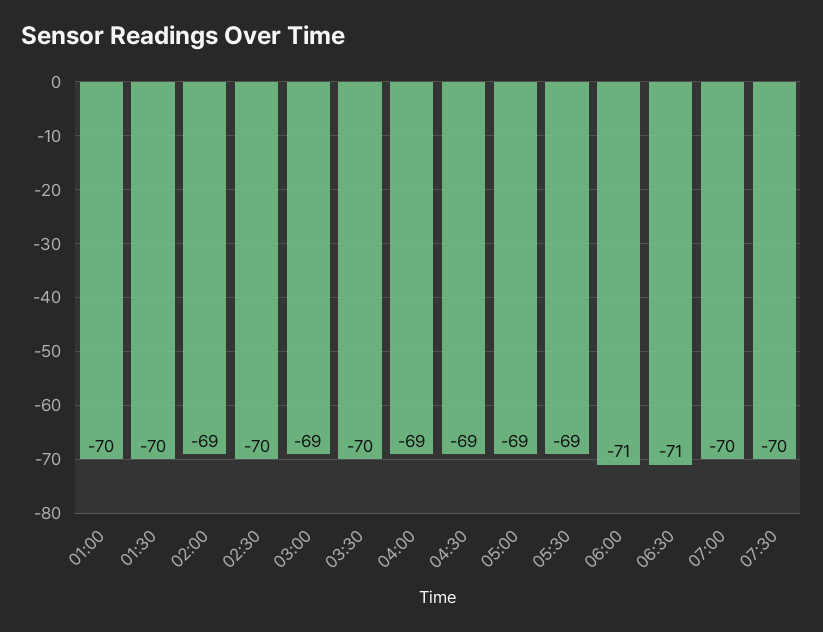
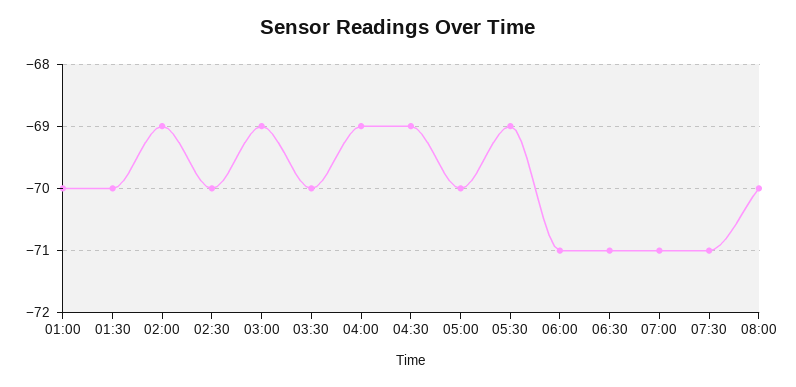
05:00: -69 -> -70
07:00: -70 -> -71
07:30: -70 -> -71
08:00: none -> -70

